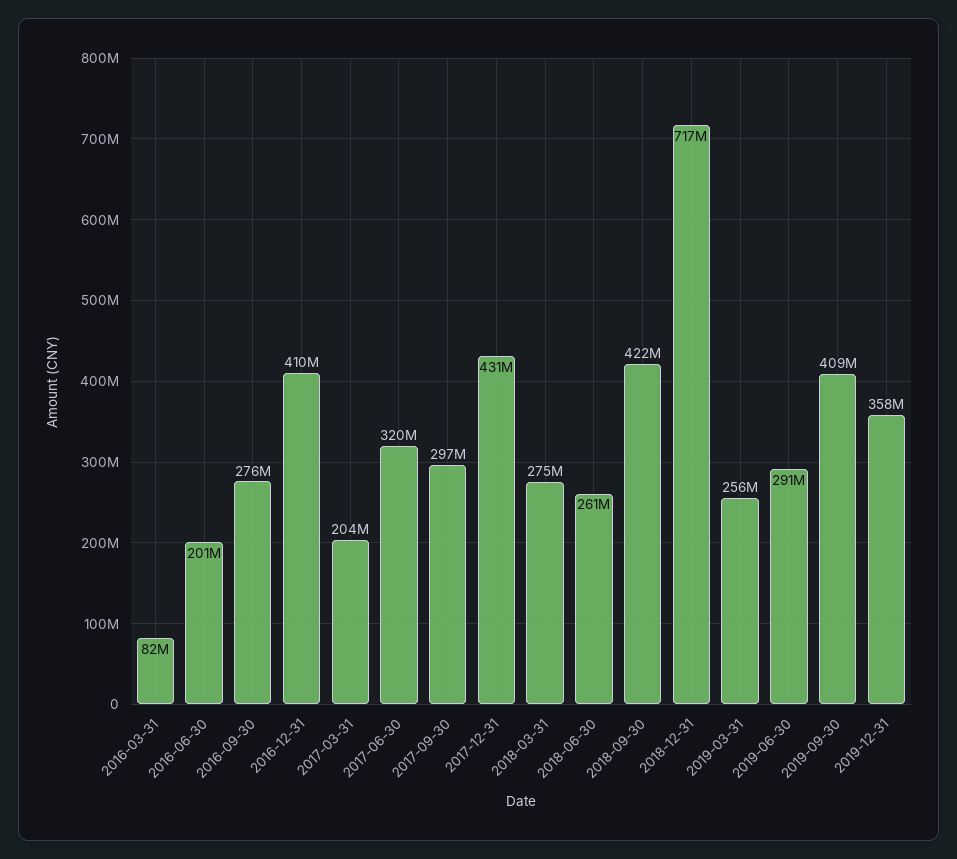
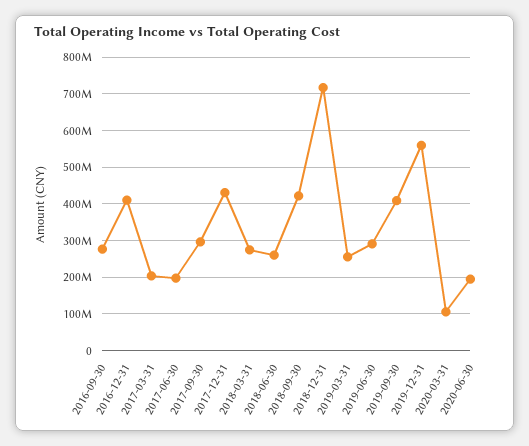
2016-03-31: 82000000 -> none
2016-06-30: 201000000 -> none
2017-06-30: 320000000 -> 200000000
2019-12-31: 358000000 -> 560000000
2020-03-31: none -> 100000000
2020-06-30: none -> 200000000

